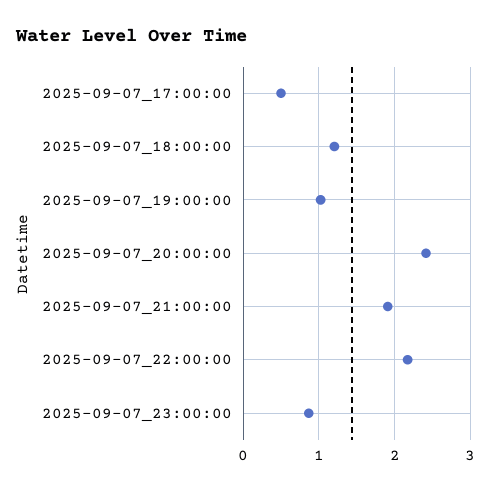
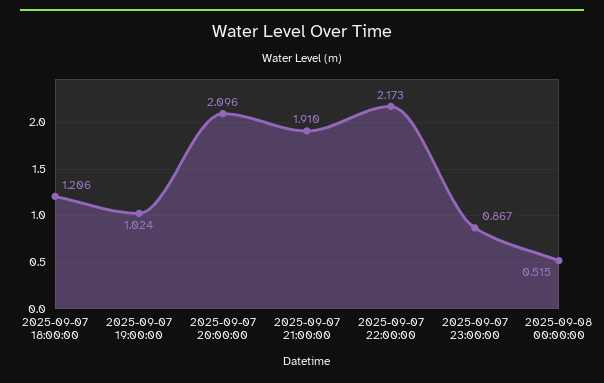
2025-09-07_17:00:00: 0.5 -> none
2025-09-07_20:00:00: 2.4 -> 2.096
2025-09-08 00:00:00: none -> 0.515

